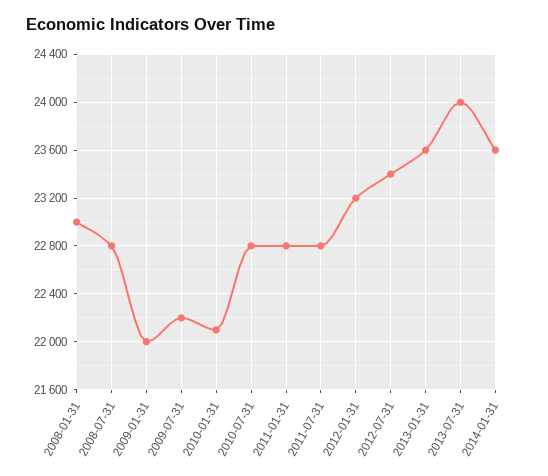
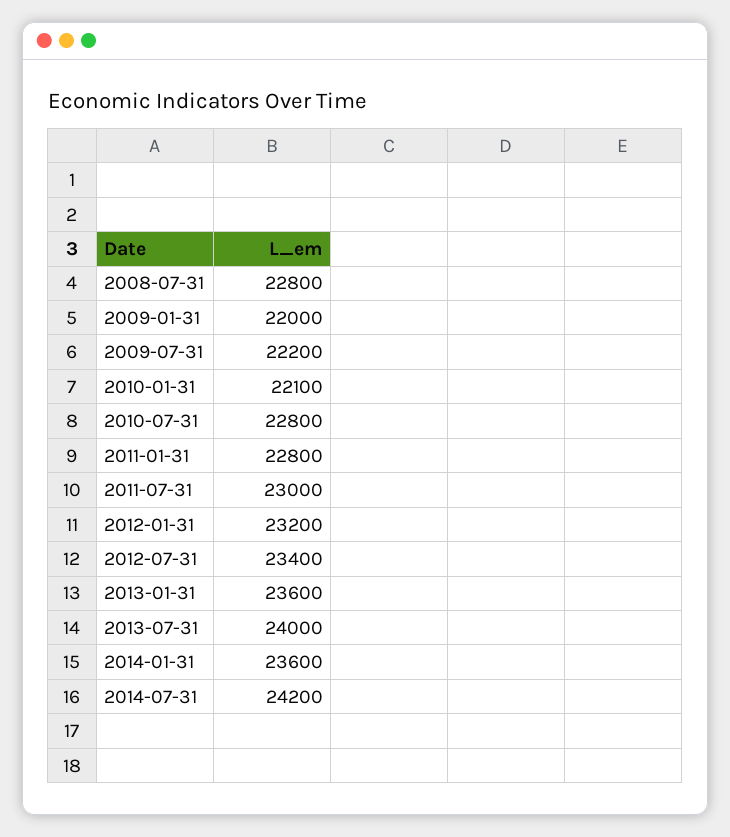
2008-01-31: 23000 -> none
2011-07-31: 22800 -> 23000
2014-07-31: none -> 24200

